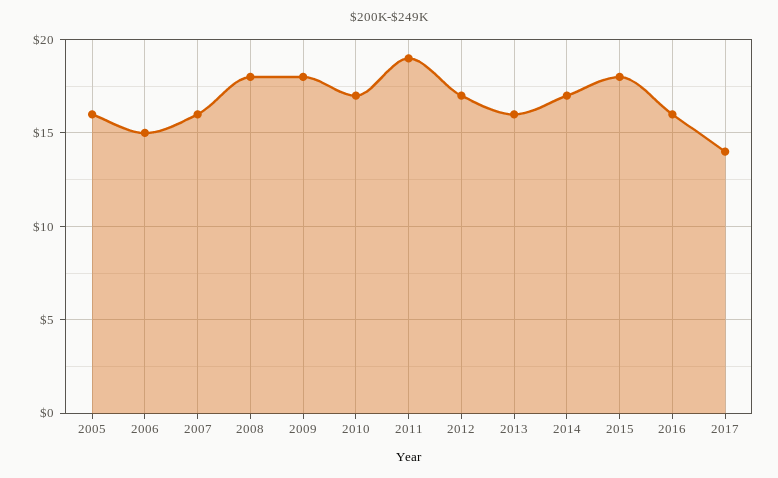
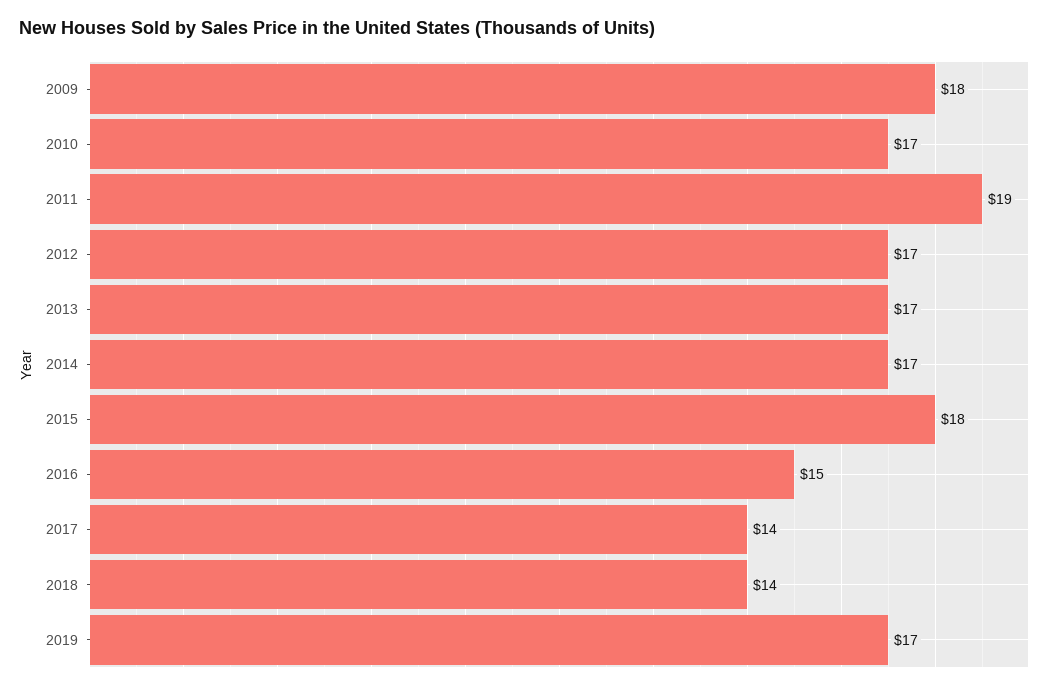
2005: 16 -> none
2006: 15 -> none
2007: 16 -> none
2008: 18 -> none
2013: 16 -> 17
2016: 16 -> 15
2018: none -> 14
2019: none -> 17

